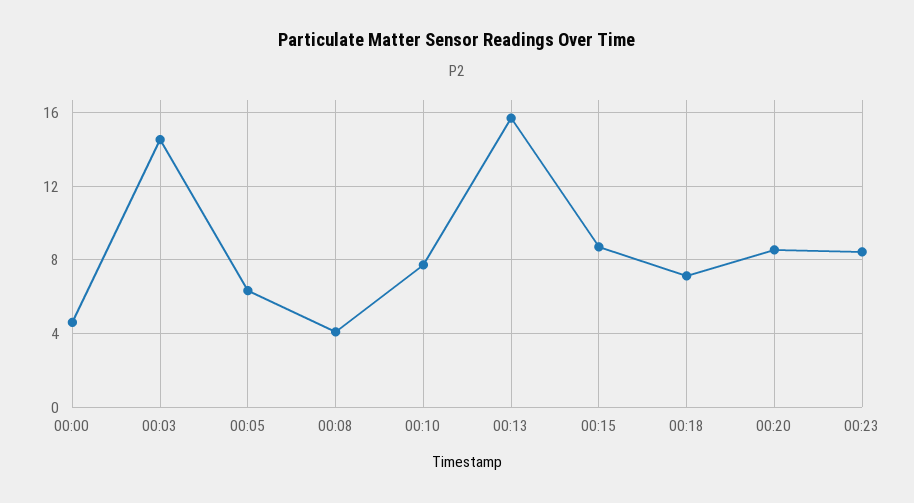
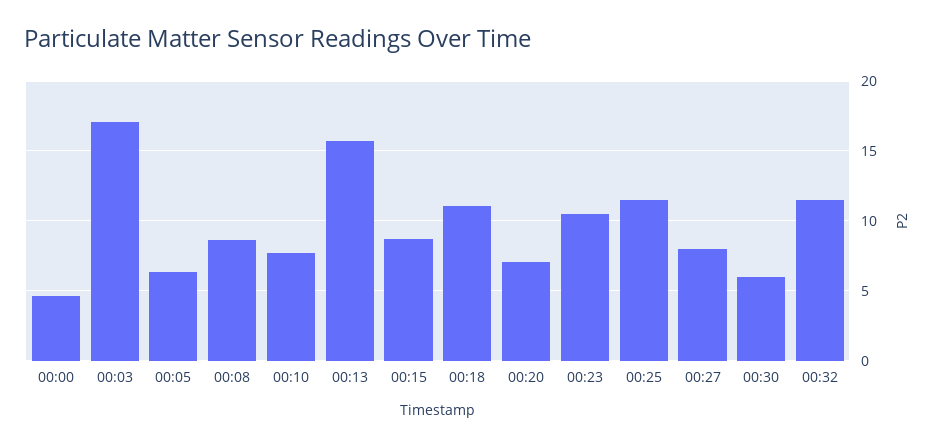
00:03: 14.5 -> 17
00:08: 4 -> 8.5
00:18: 7 -> 11
00:20: 8.5 -> 7
00:23: 8.5 -> 10.5
00:25: none -> 11.5
00:27: none -> 8
00:30: none -> 6
00:32: none -> 11.5

